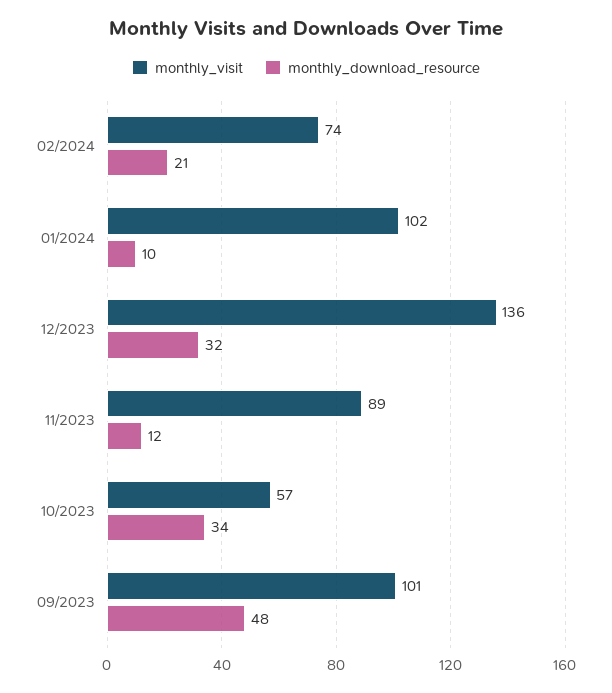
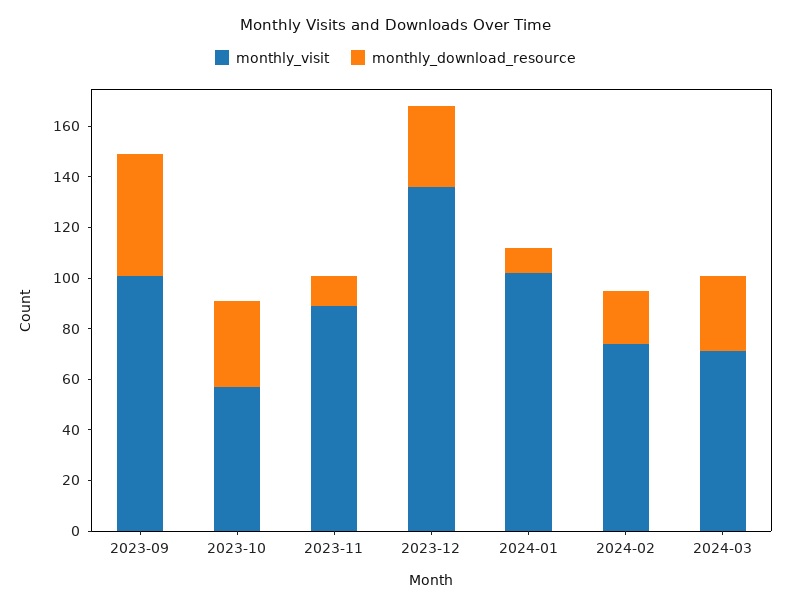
monthly_visit, 2024-03: none -> 70
monthly_download_resource, 2024-03: none -> 30

